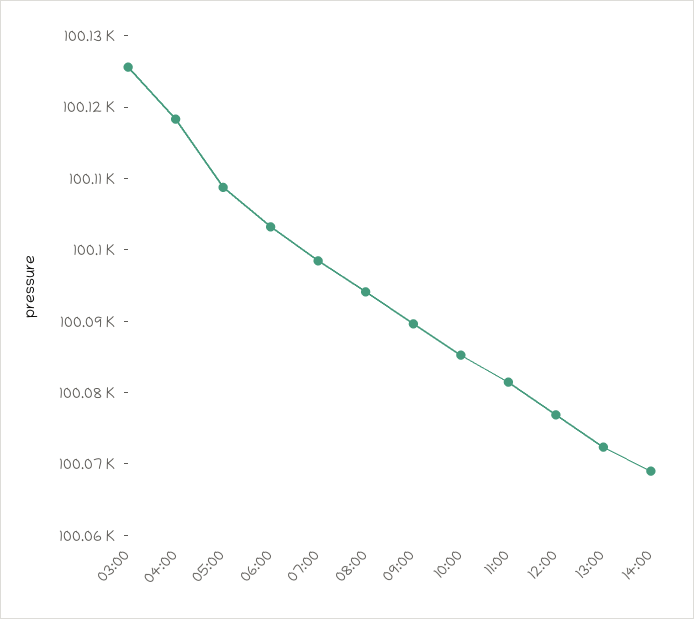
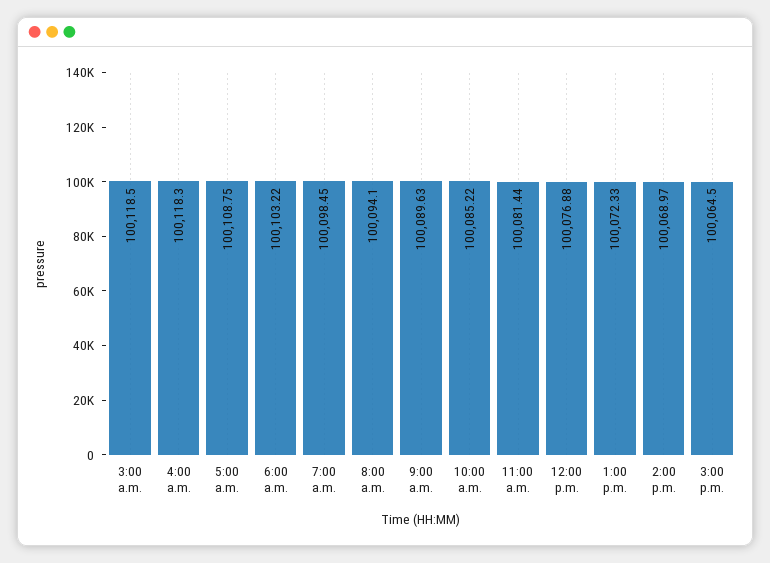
03:00: 100126 -> 100118.5
3:00 p.m.: none -> 100064.5

